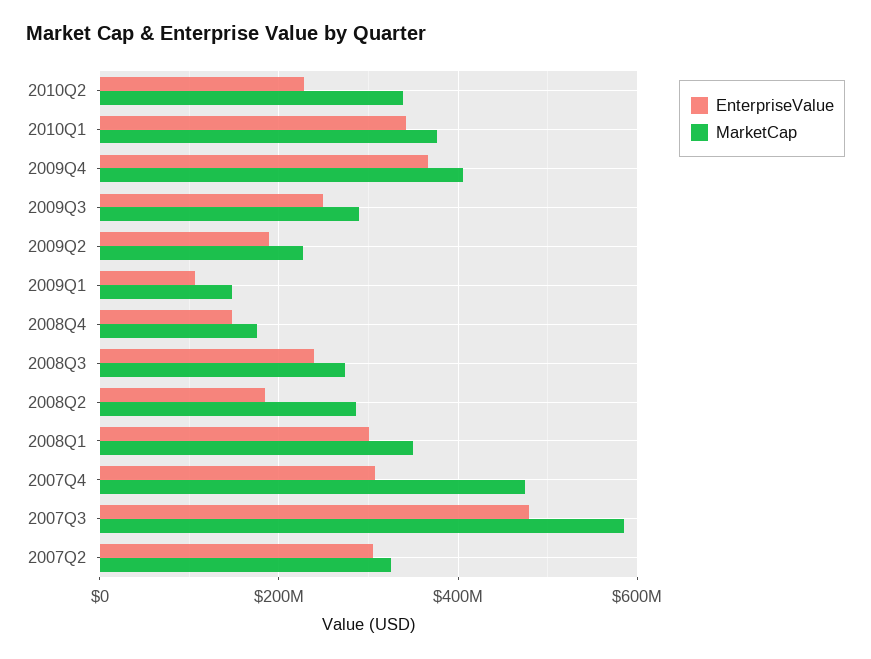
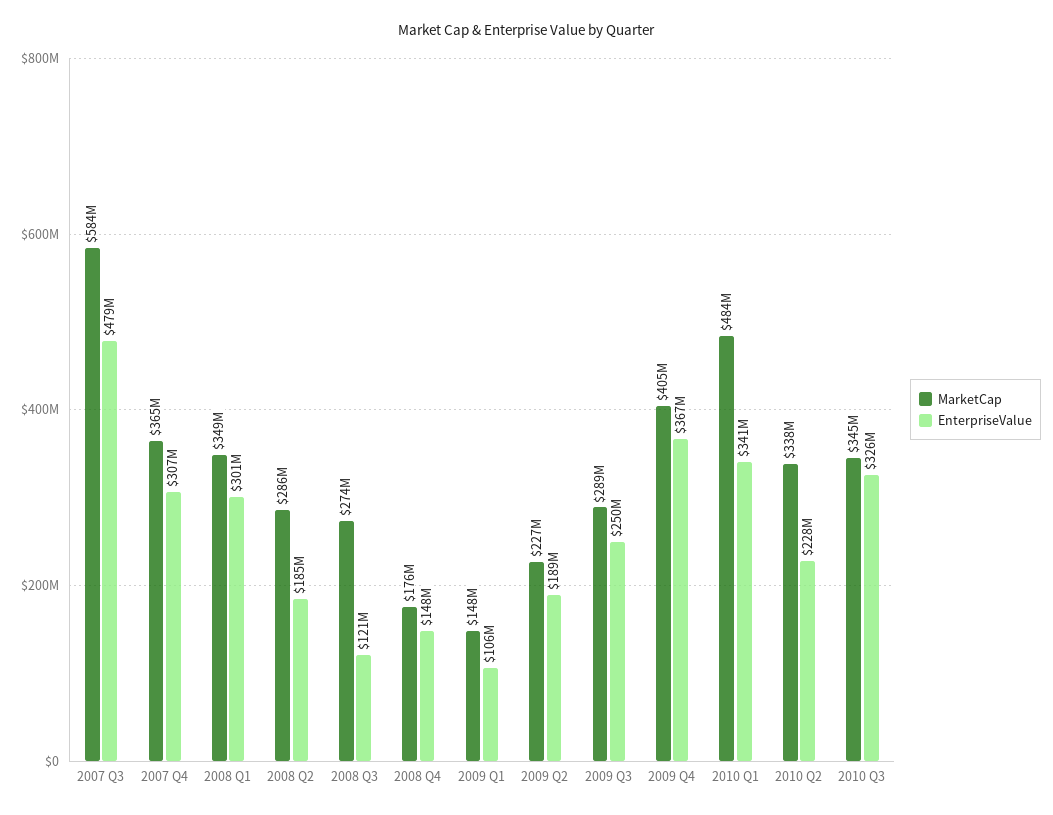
MarketCap, 2010Q1: 380000000 -> 484000000
EnterpriseValue, 2008Q3: 240000000 -> 121000000
MarketCap, 2007Q4: 480000000 -> 365000000
EnterpriseValue, 2007Q2: 300000000 -> none
MarketCap, 2007Q2: 320000000 -> none
MarketCap, 2010 Q3: none -> 345000000
EnterpriseValue, 2010 Q3: none -> 326000000

